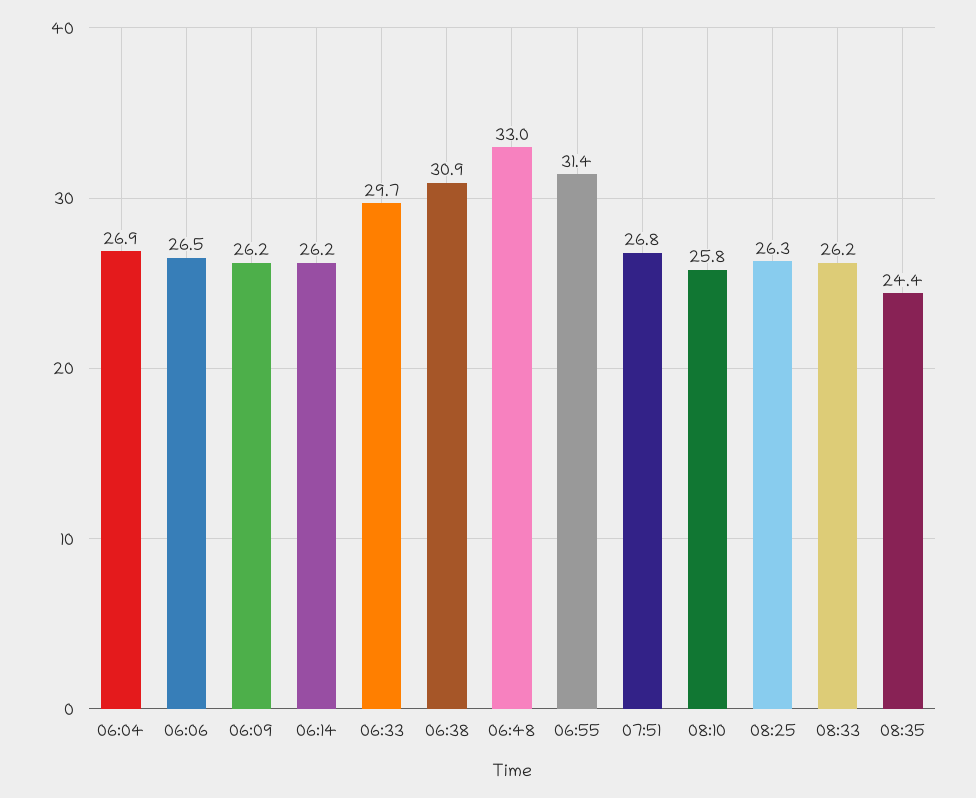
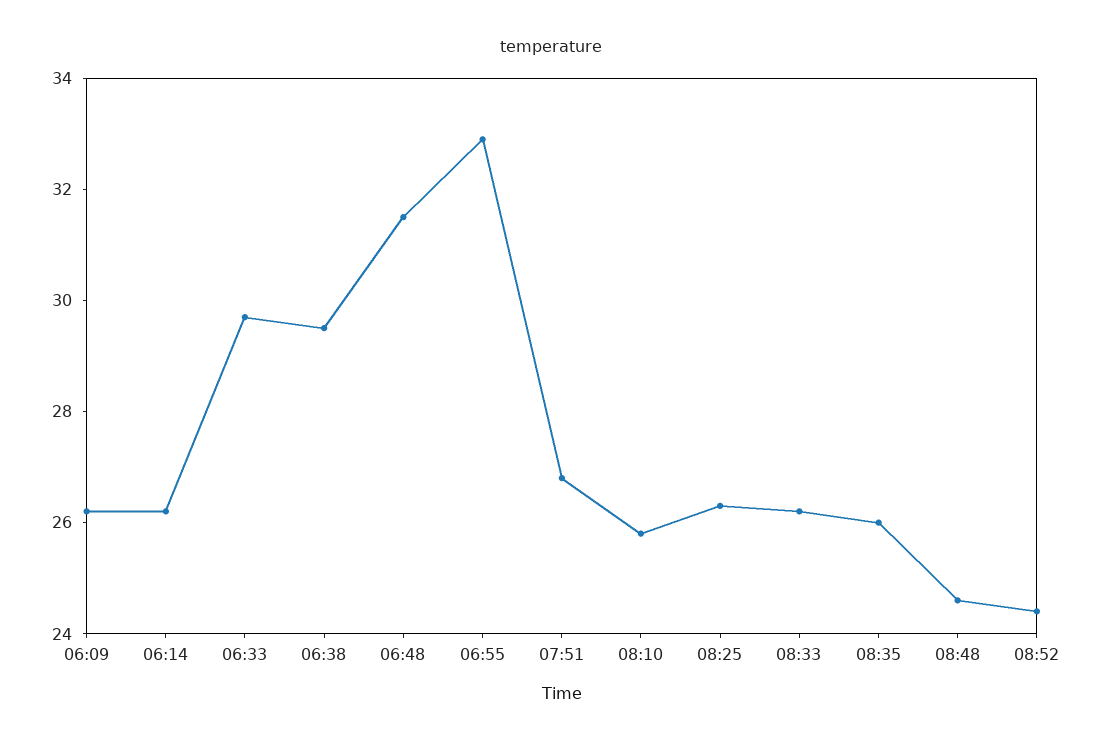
06:04: 26.9 -> none
06:06: 26.5 -> none
06:38: 30.9 -> 29.5
06:48: 33 -> 31.5
06:55: 31.4 -> 33
08:35: 24.4 -> 26
08:48: none -> 24.5
08:52: none -> 24.5

